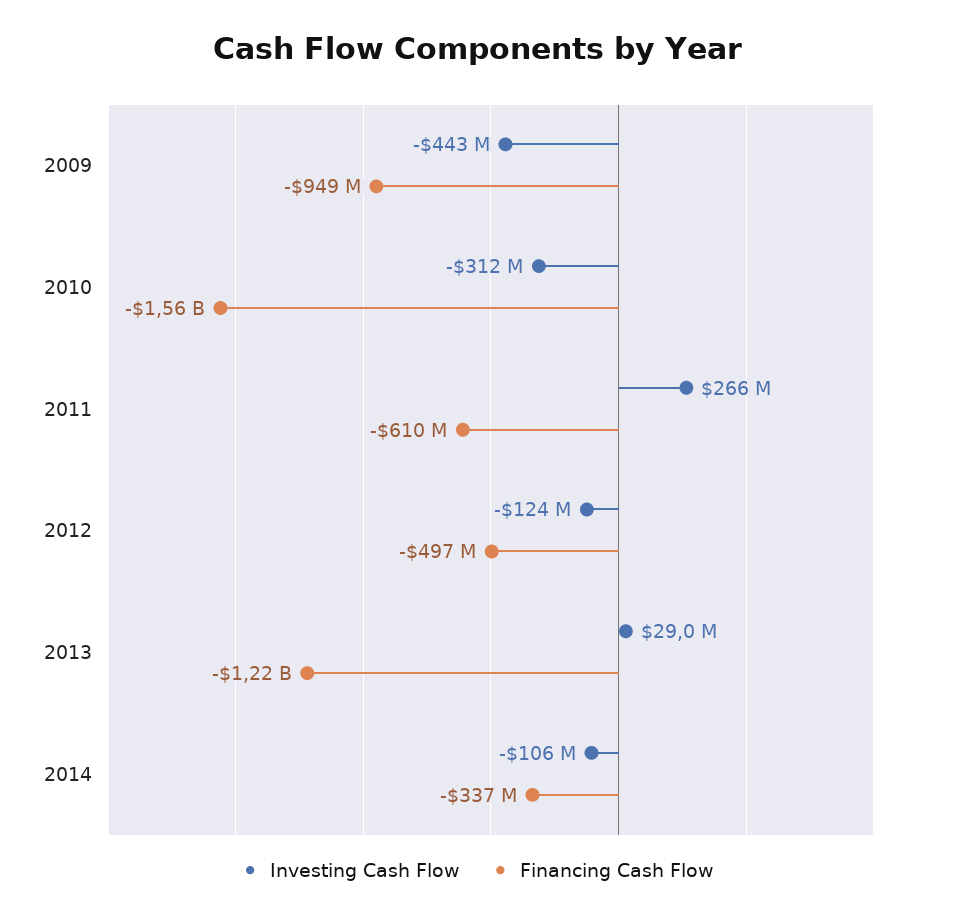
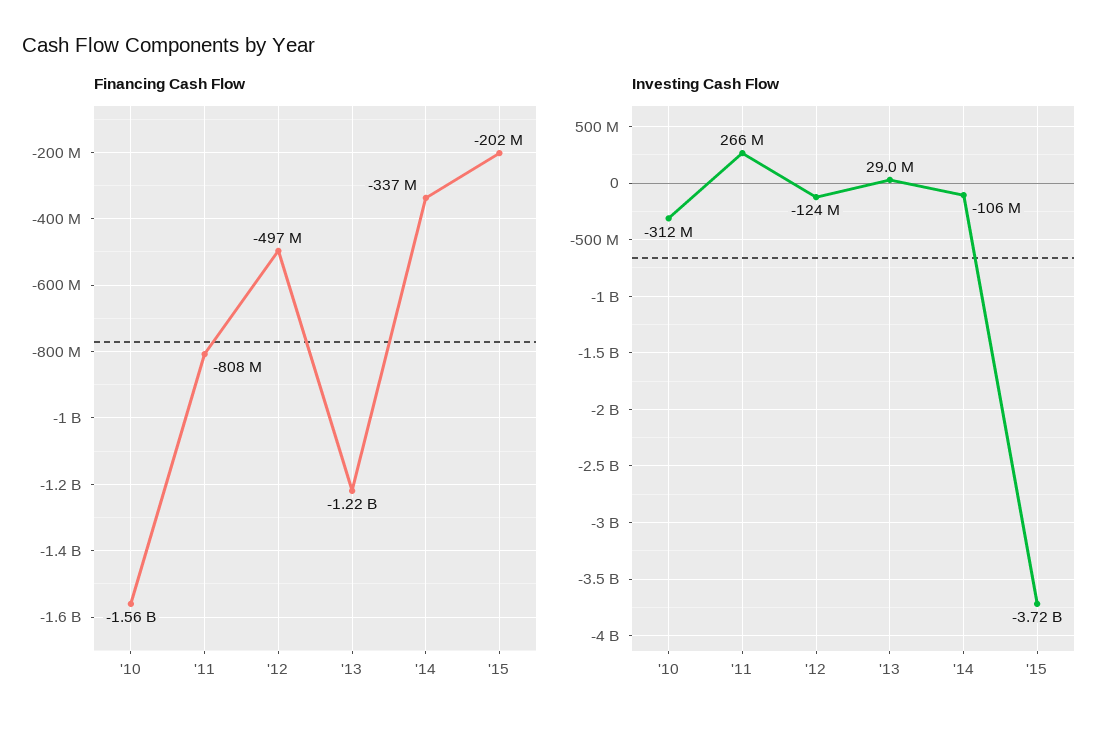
Investing Cash Flow, 2009: -443000000 -> none
Financing Cash Flow, 2009: -949000000 -> none
Financing Cash Flow, 2011: -610000000 -> -808000000
Financing Cash Flow, '15: none -> -202000000
Investing Cash Flow, '15: none -> -3720000000

